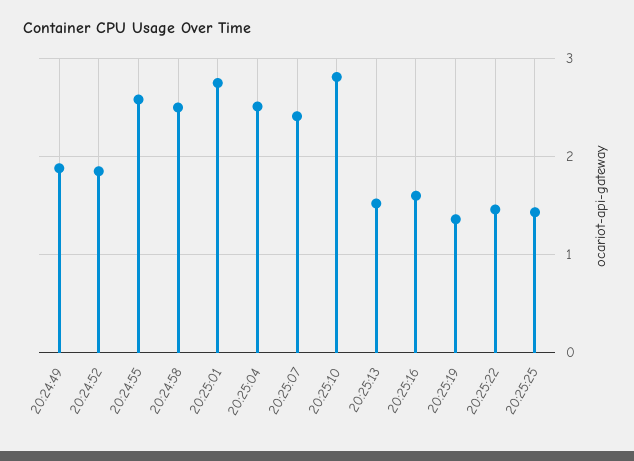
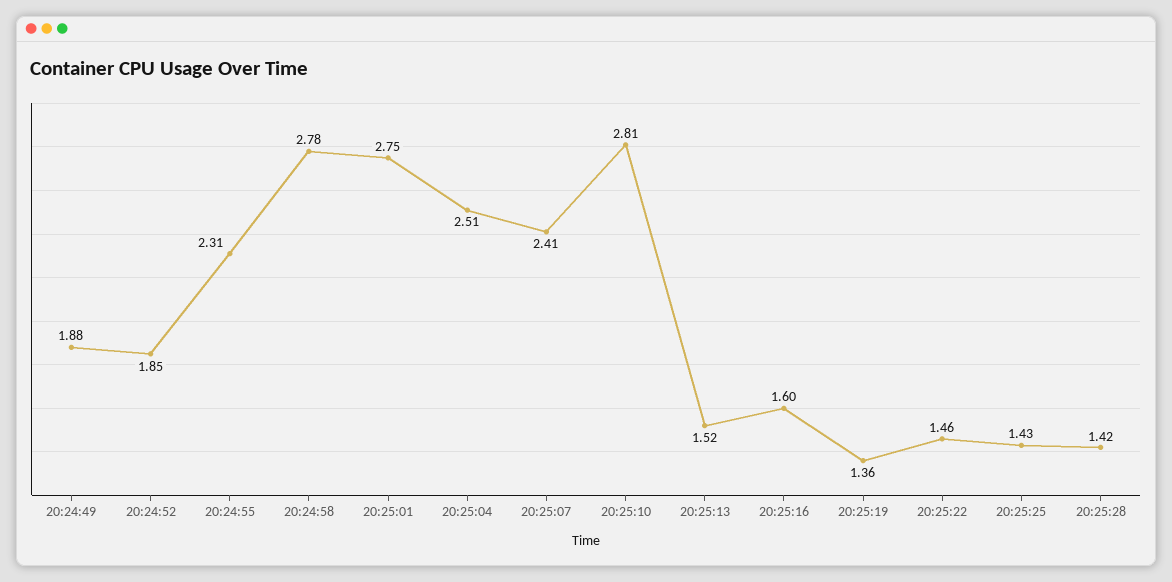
20:24:55: 2.6 -> 2.31
20:24:58: 2.5 -> 2.78
20:25:28: none -> 1.42

